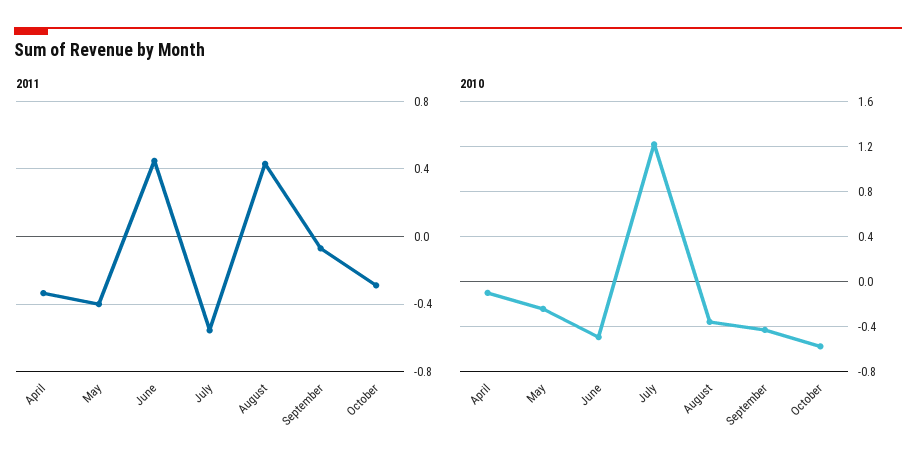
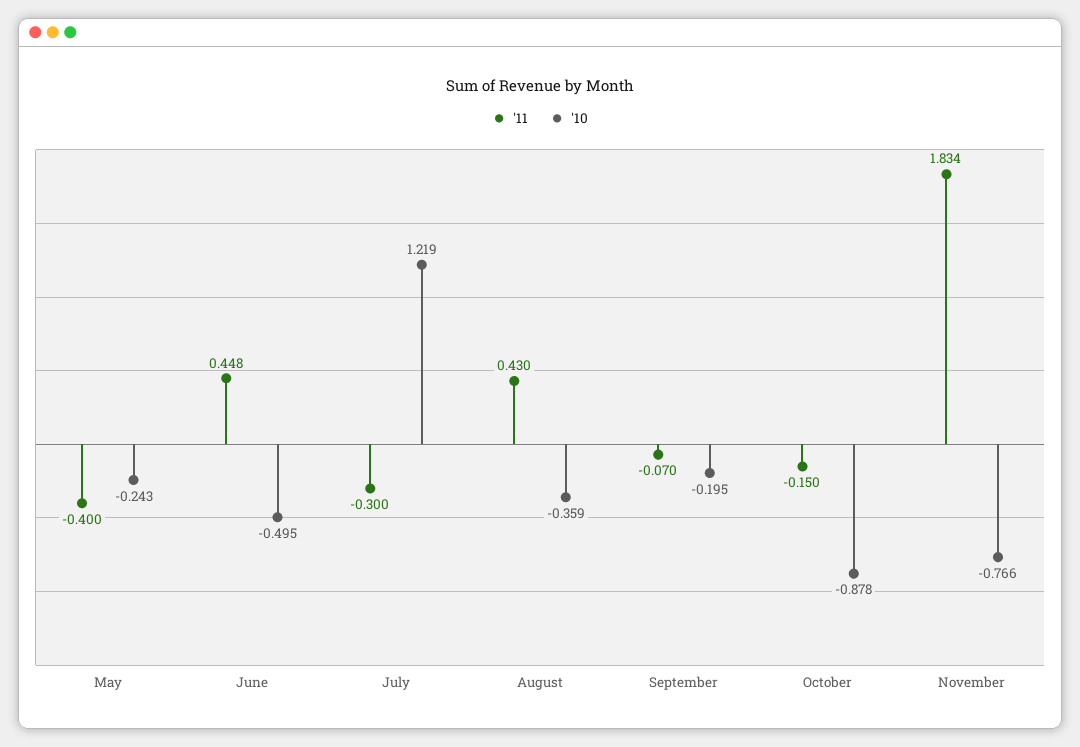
2011, April: -0.35 -> none
2011, July: -0.55 -> -0.3
2011, October: -0.3 -> -0.15
2010, April: -0.1 -> none
2010, September: -0.4 -> -0.195
2010, October: -0.6 -> -0.878
2011, November: none -> 1.834
2010, November: none -> -0.766

